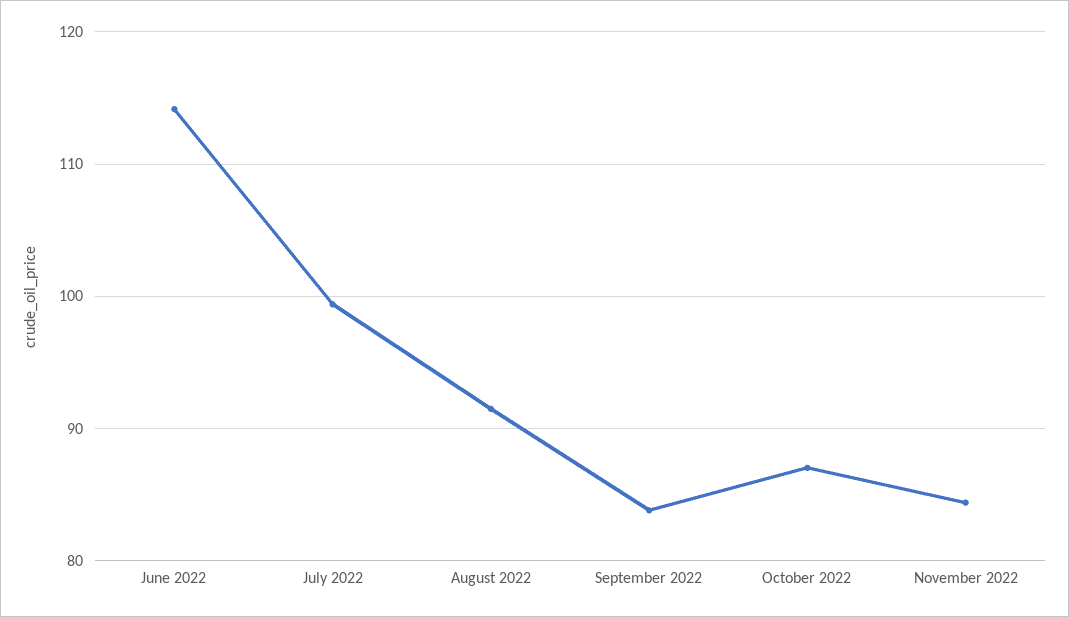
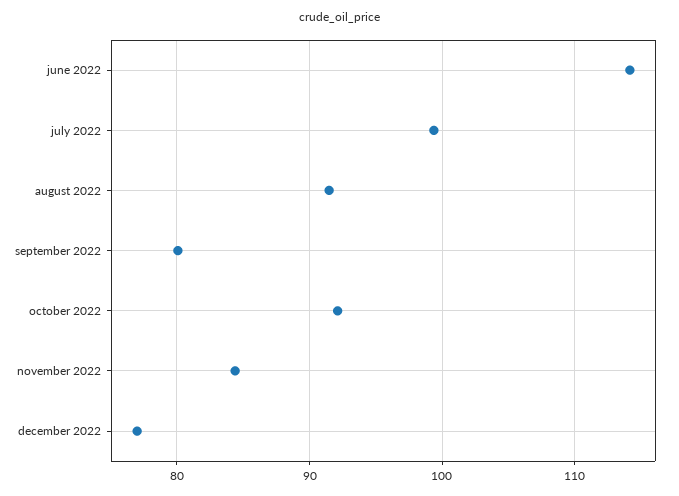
September 2022: 84 -> 80
October 2022: 87 -> 92
december 2022: none -> 77

